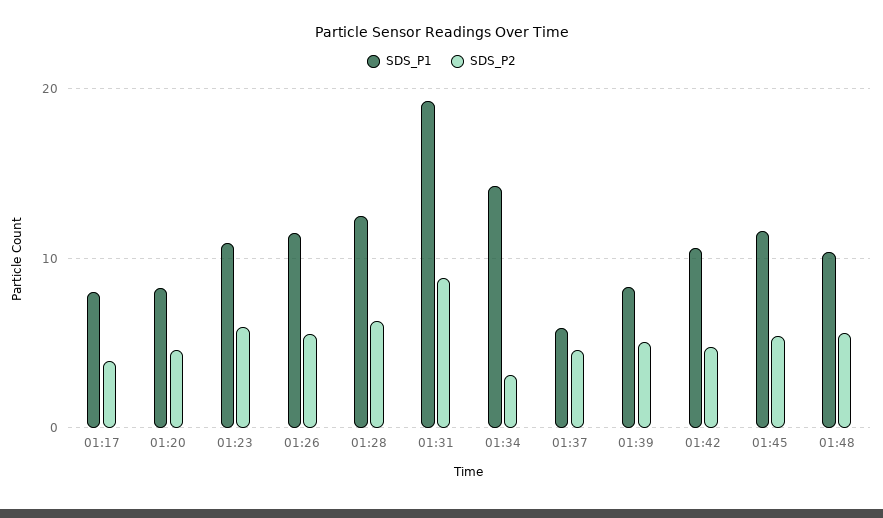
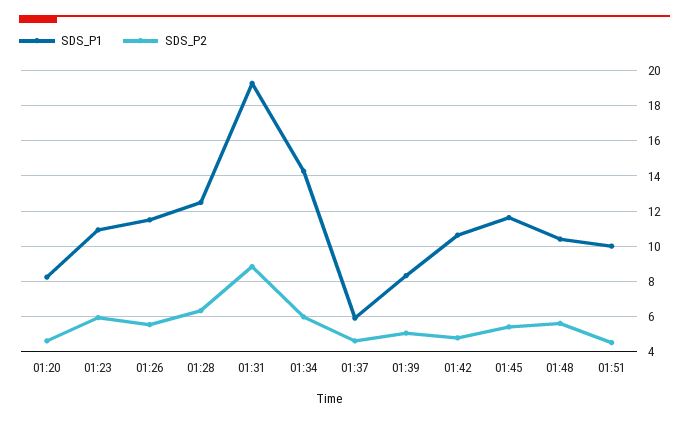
SDS_P1, 01:17: 8 -> none
SDS_P2, 01:17: 4 -> none
SDS_P2, 01:34: 3 -> 6
SDS_P1, 01:51: none -> 10
SDS_P2, 01:51: none -> 4.5

